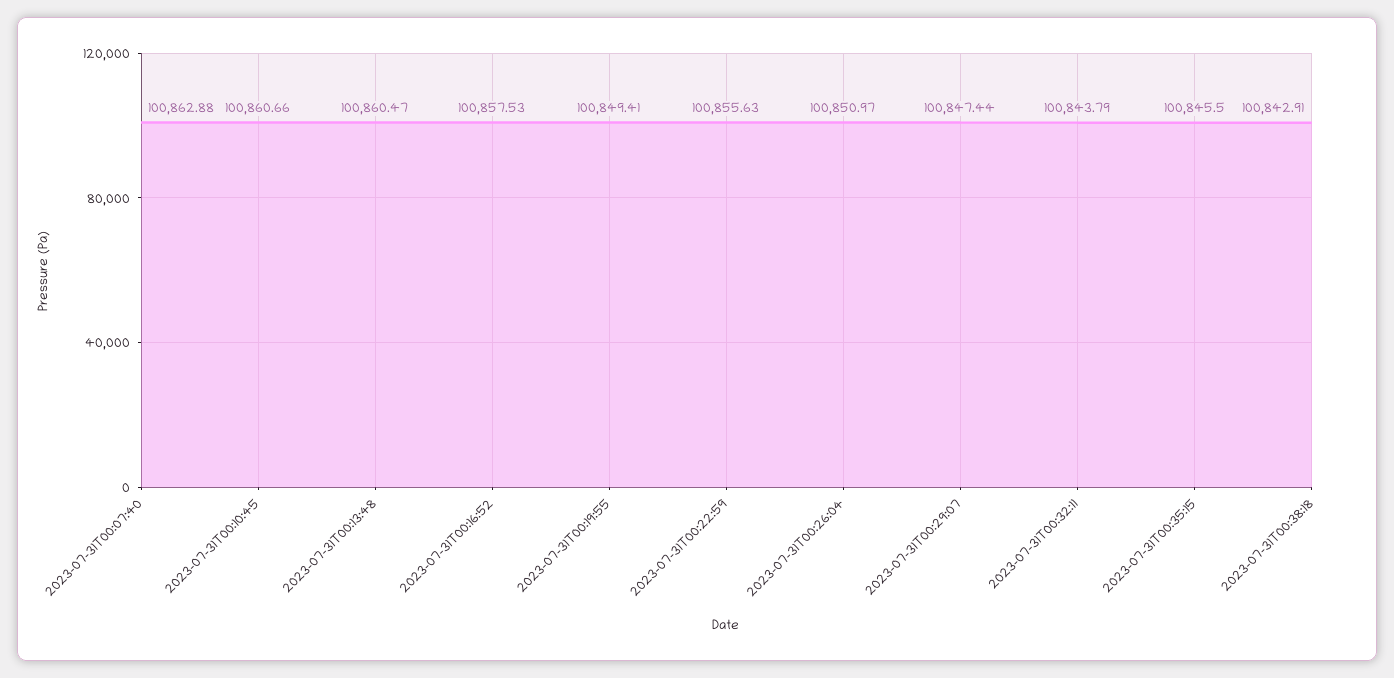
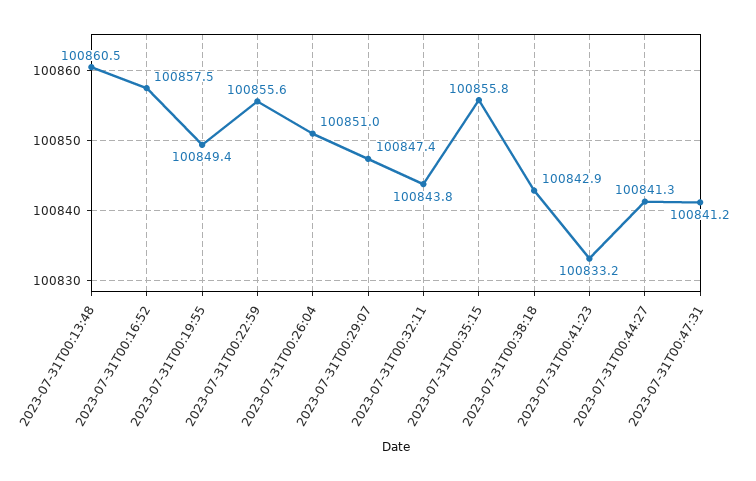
2023-07-31T00:07:40: 100862.88 -> none
2023-07-31T00:10:45: 100860.66 -> none
2023-07-31T00:35:15: 100845.5 -> 100855.8
2023-07-31T00:41:23: none -> 100833.2
2023-07-31T00:44:27: none -> 100841.3
2023-07-31T00:47:31: none -> 100841.2

